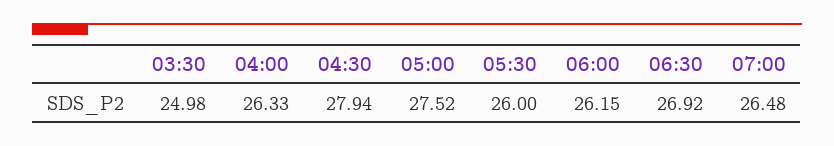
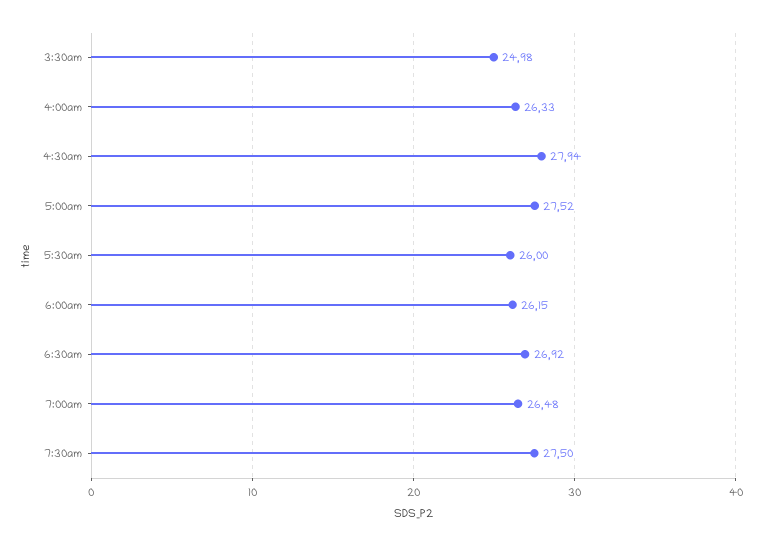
7:30am: none -> 27.5

